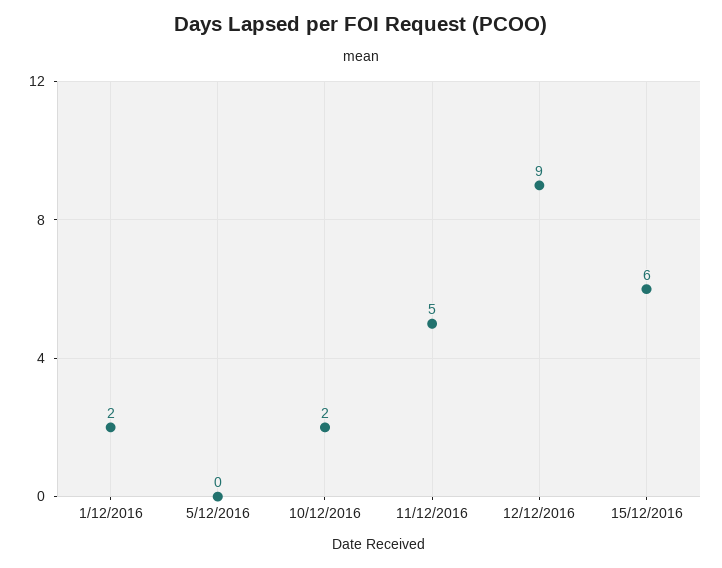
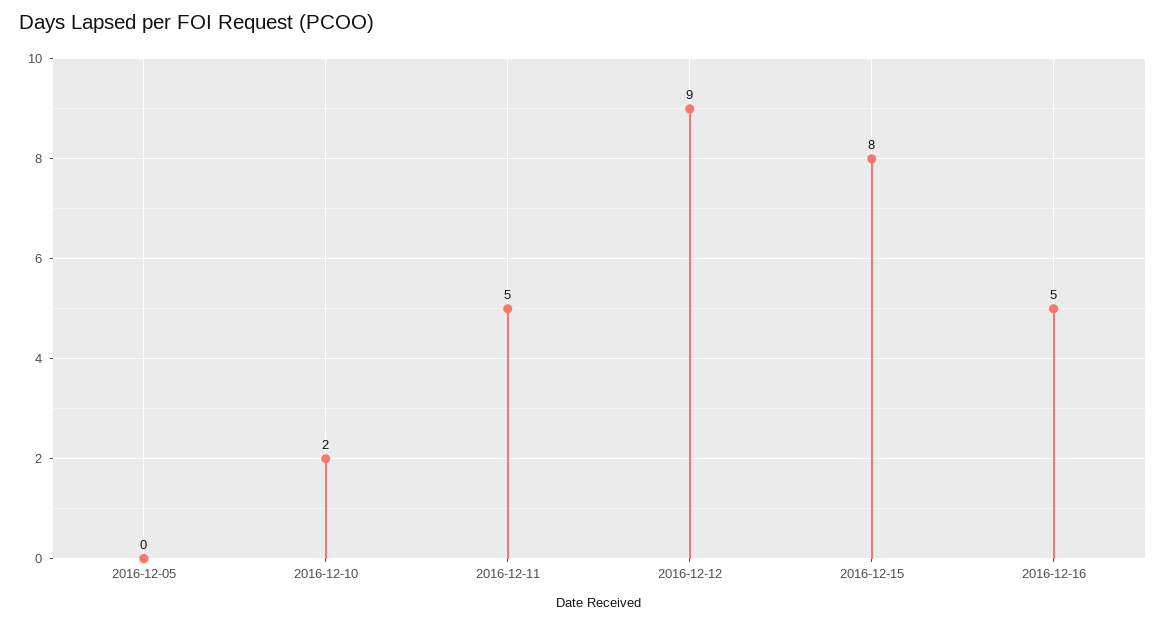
1/12/2016: 2 -> none
15/12/2016: 6 -> 8
2016-12-16: none -> 5

